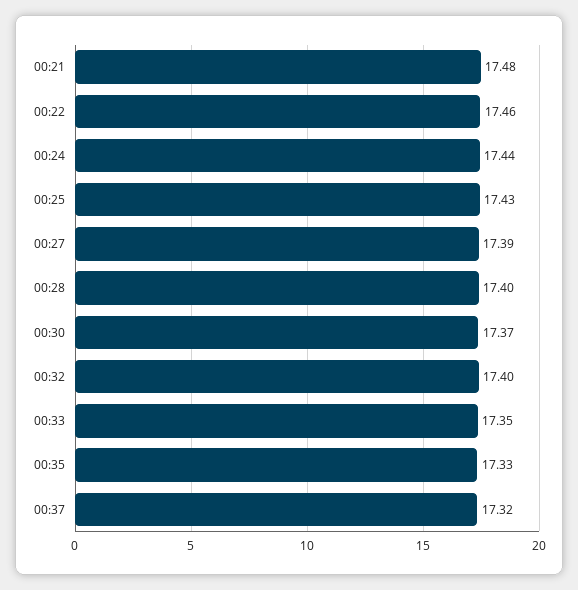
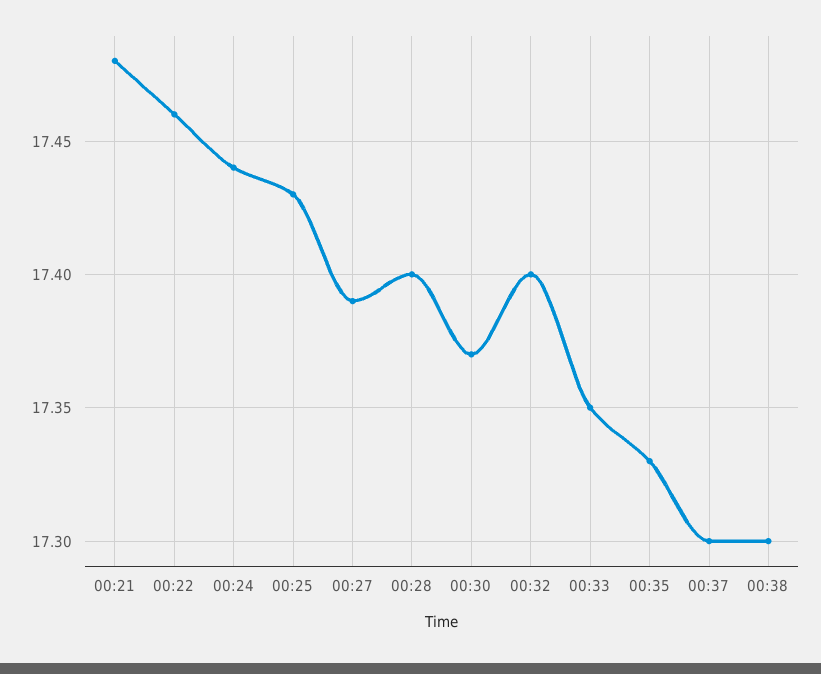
00:37: 17.32 -> 17.3
00:38: none -> 17.3

